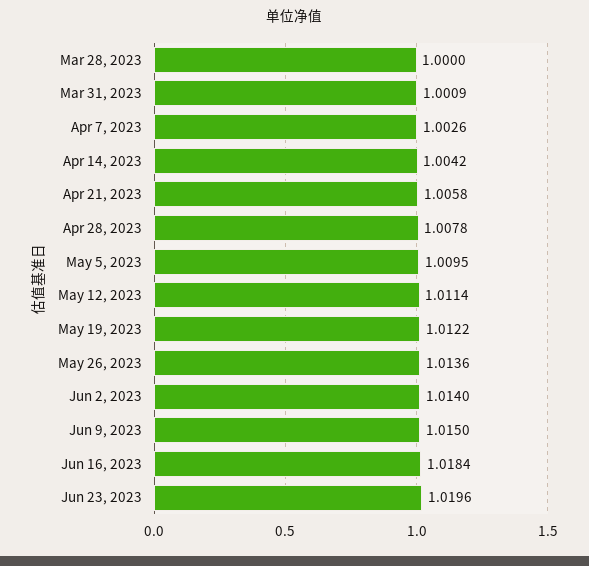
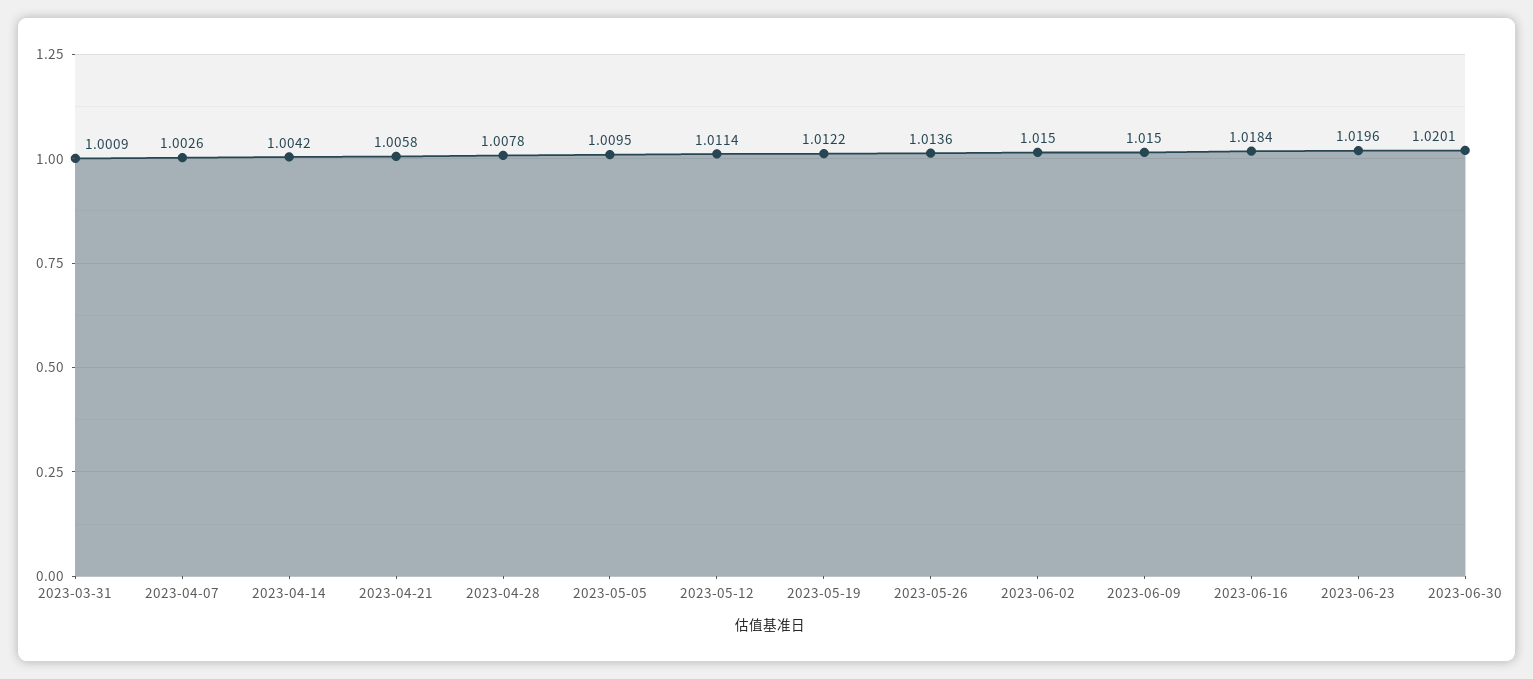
Mar 28, 2023: 1 -> none
Jun 2, 2023: 1.014 -> 1.015
2023-06-30: none -> 1.0201

